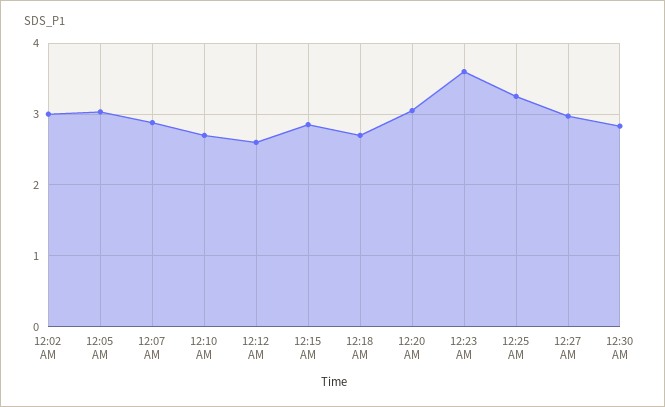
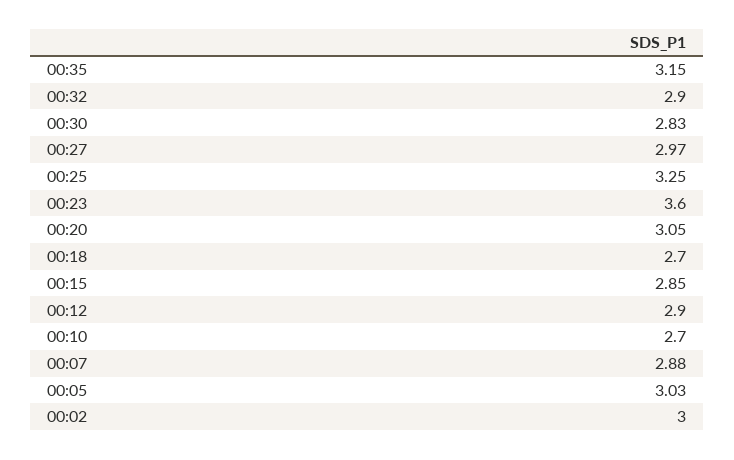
12:12 AM: 2.6 -> 2.9
00:35: none -> 3.15
00:32: none -> 2.9

